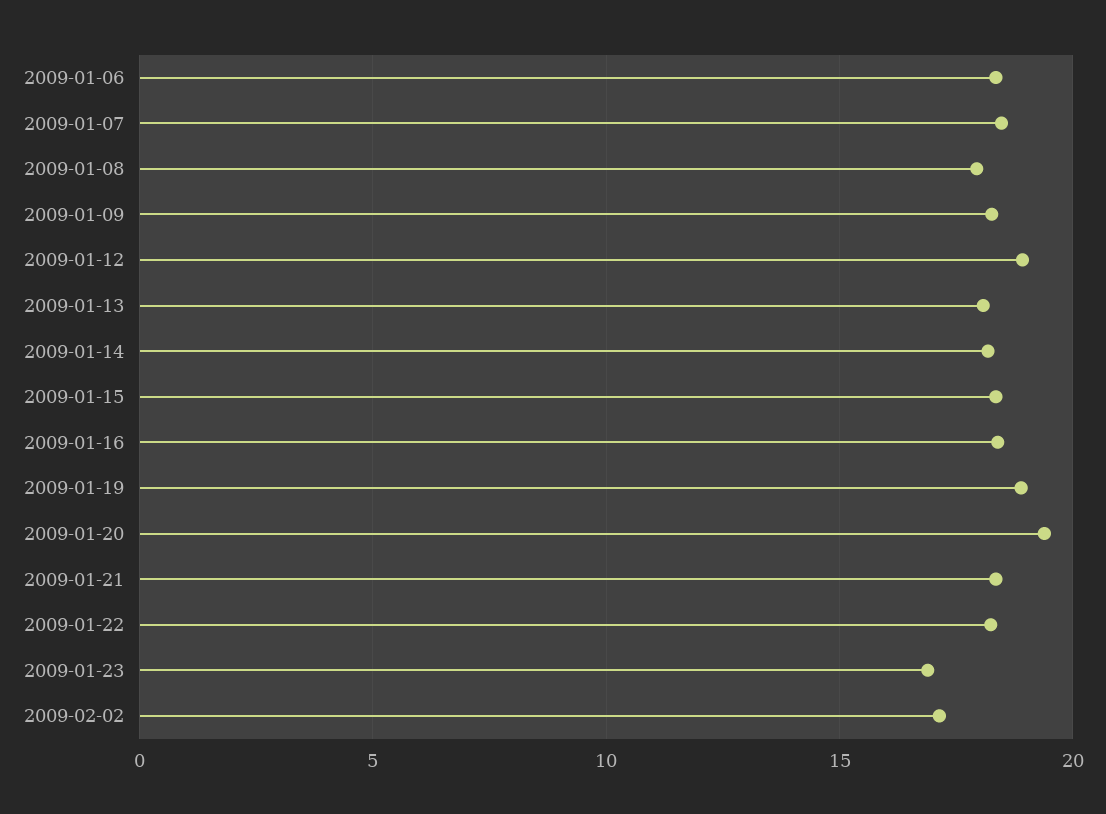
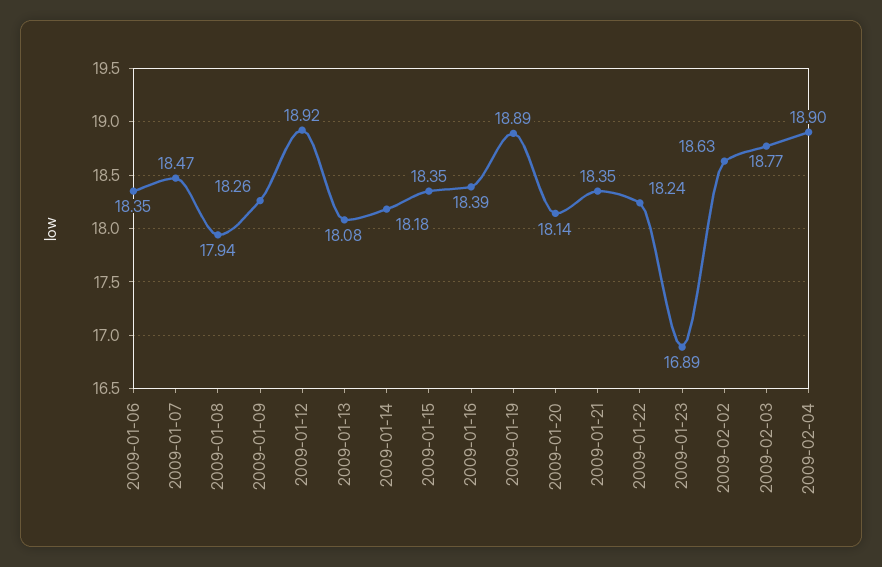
2009-01-20: 19.5 -> 18.14
2009-02-02: 17 -> 18.63
2009-02-03: none -> 18.77
2009-02-04: none -> 18.9

